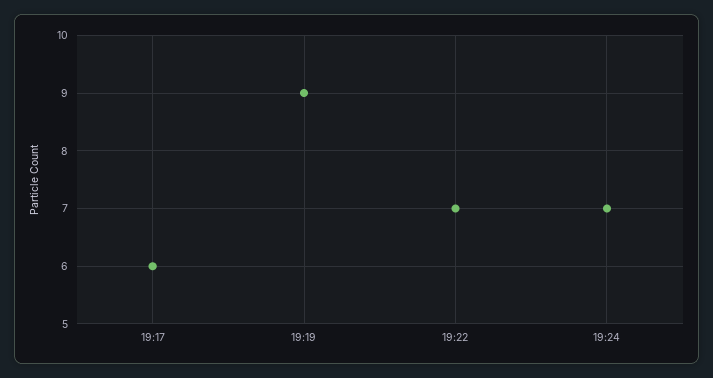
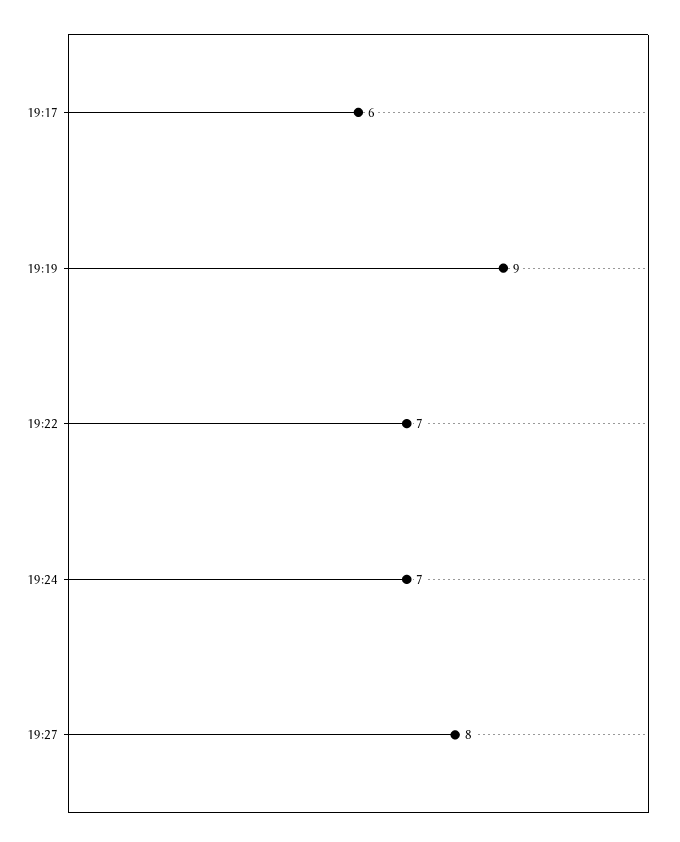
19:27: none -> 8

